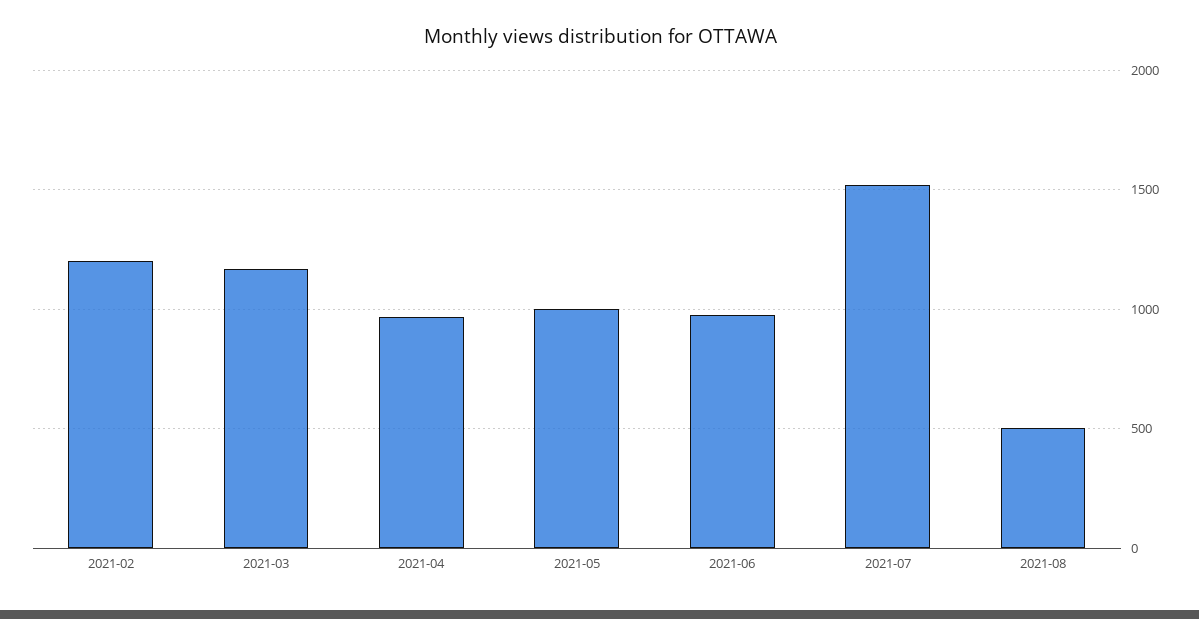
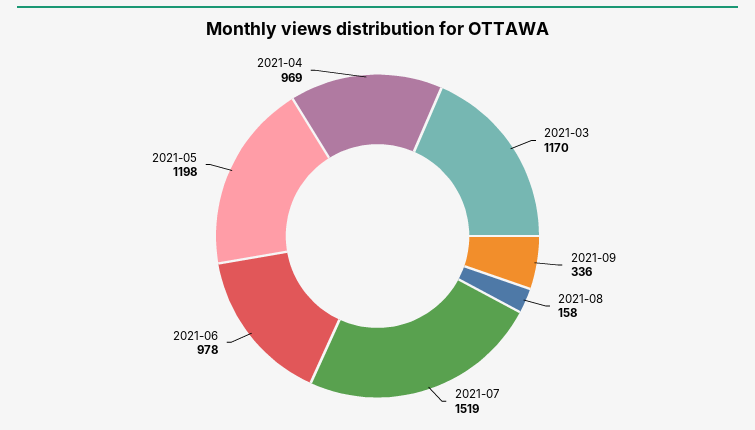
2021-02: 1200 -> none
2021-05: 1000 -> 1198
2021-08: 500 -> 158
2021-09: none -> 336

